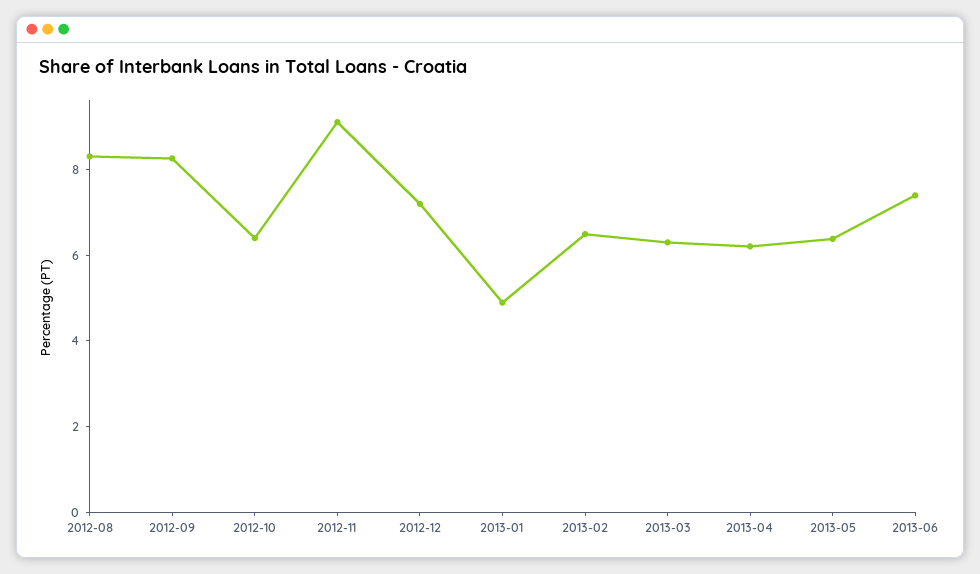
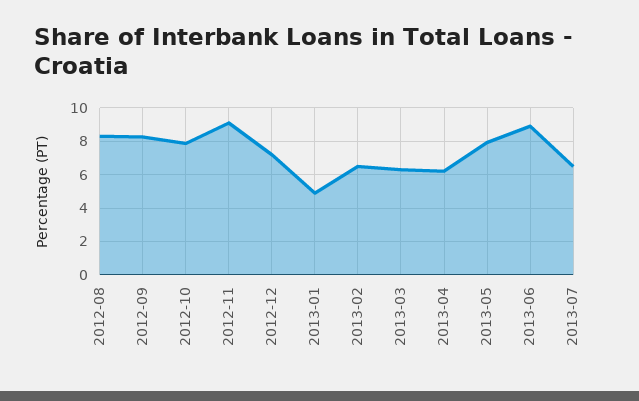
2012-10: 6.5 -> 8
2013-05: 6.5 -> 8
2013-06: 7.5 -> 9
2013-07: none -> 6.5

